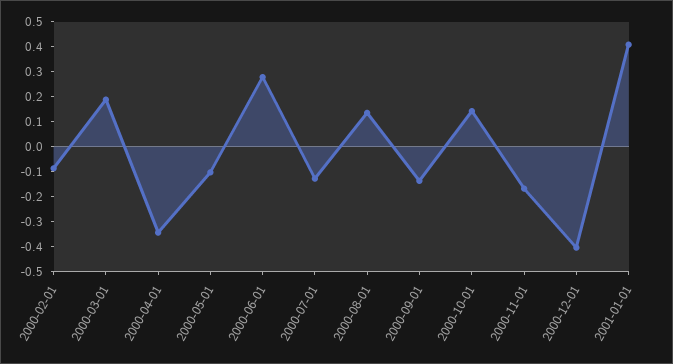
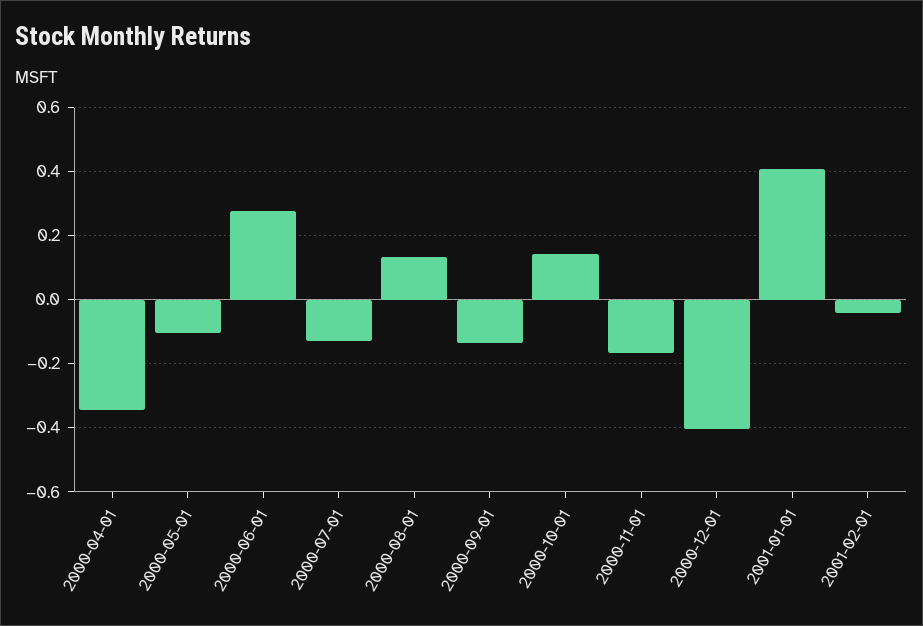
2000-02-01: -0.1 -> none
2000-03-01: 0.2 -> none
2001-02-01: none -> -0.04

